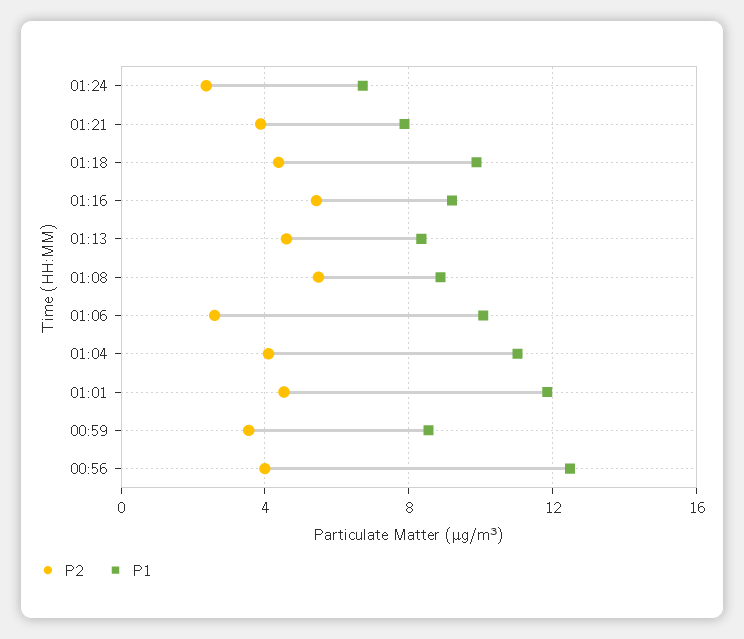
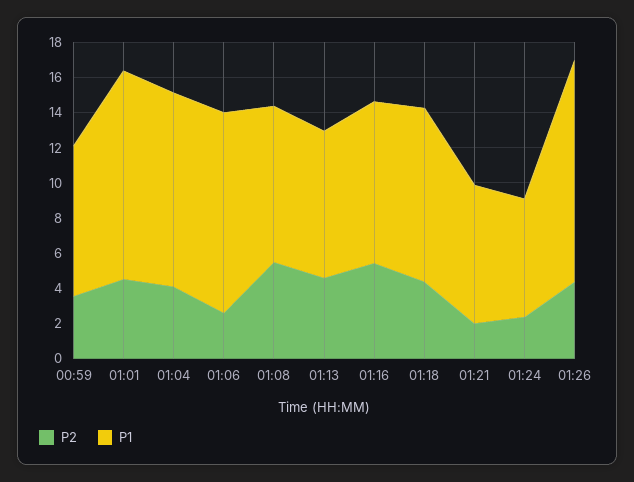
P2, 01:21: 4 -> 2
P1, 01:06: 10 -> 11.5
P2, 00:56: 4 -> none
P1, 00:56: 12.5 -> none
P2, 01:26: none -> 4.5
P1, 01:26: none -> 12.5

